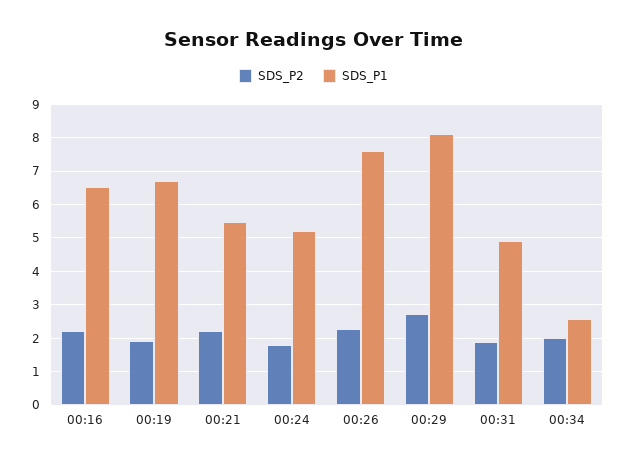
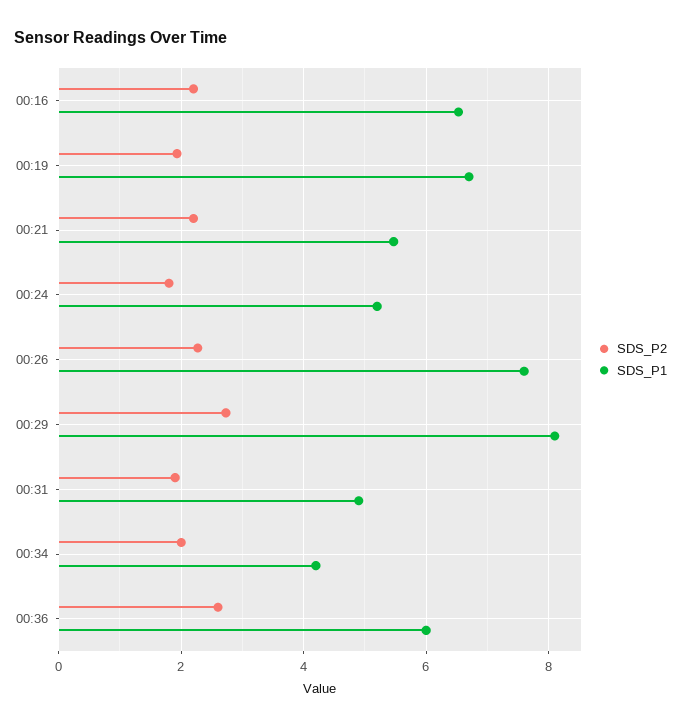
SDS_P1, 00:34: 2.6 -> 4.2
SDS_P2, 00:36: none -> 2.6
SDS_P1, 00:36: none -> 6

